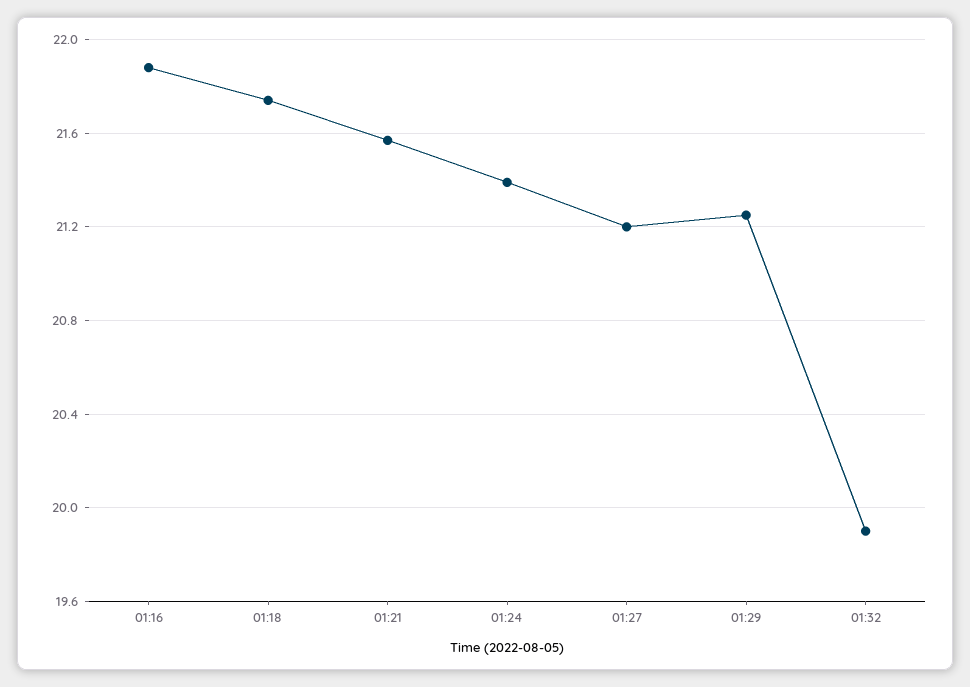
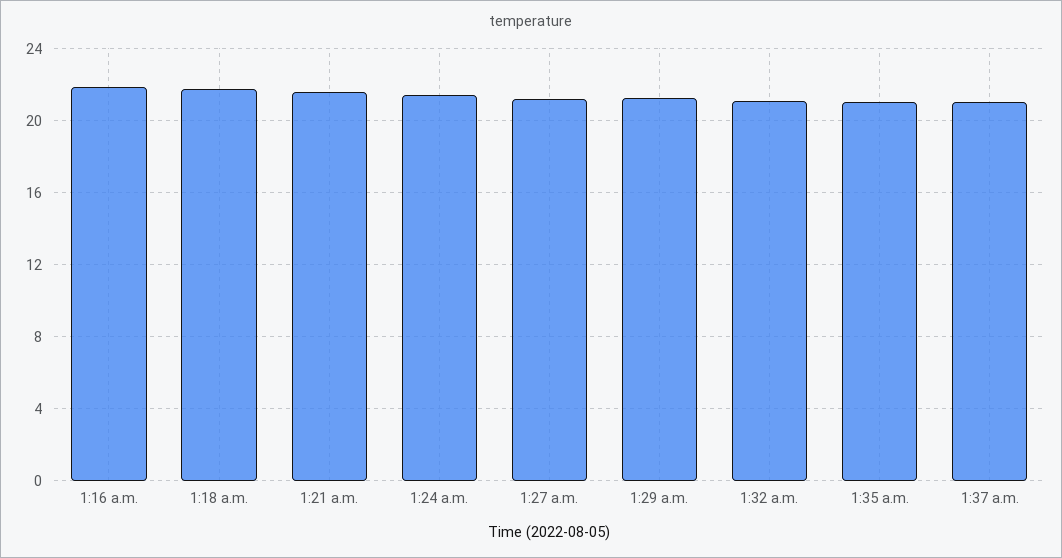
01:32: 19.9 -> 21
1:35 a.m.: none -> 21
1:37 a.m.: none -> 21

